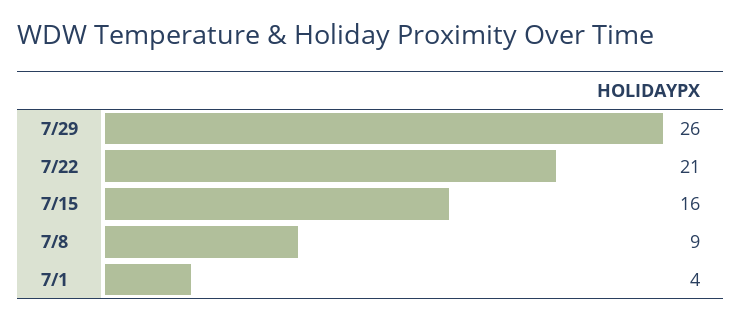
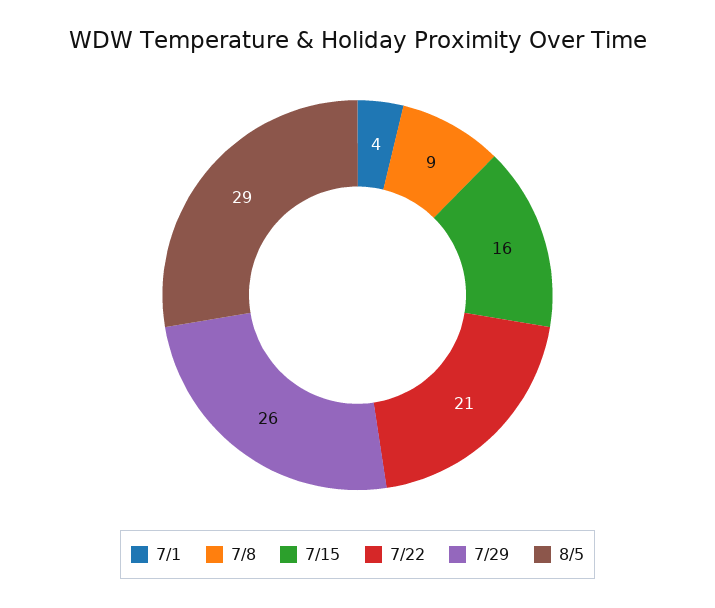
8/5: none -> 29

